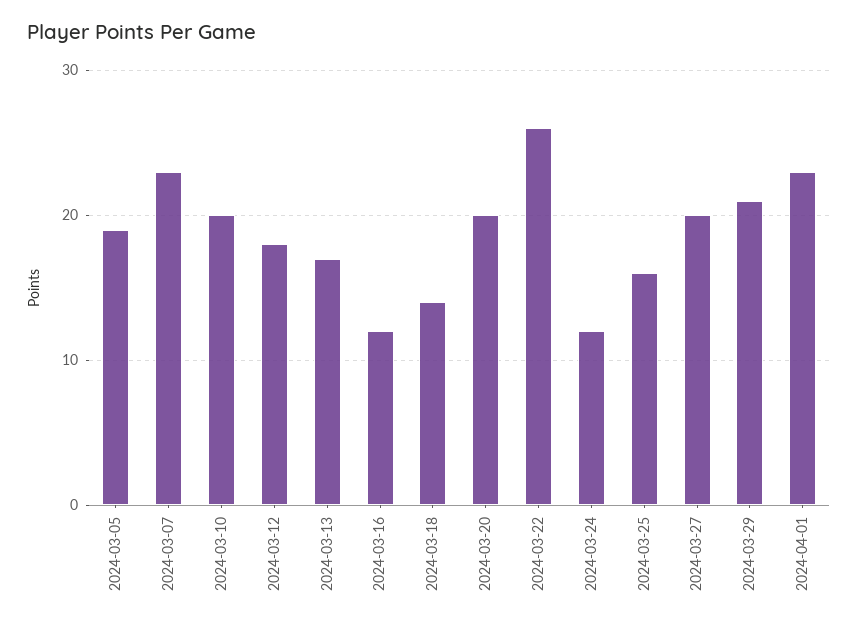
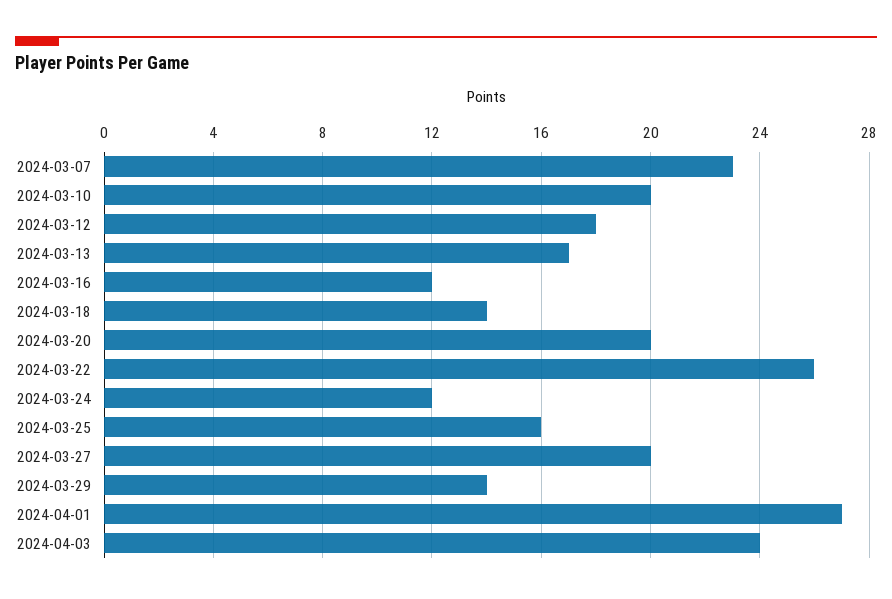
2024-03-05: 19 -> none
2024-03-29: 21 -> 14
2024-04-01: 23 -> 27
2024-04-03: none -> 24

